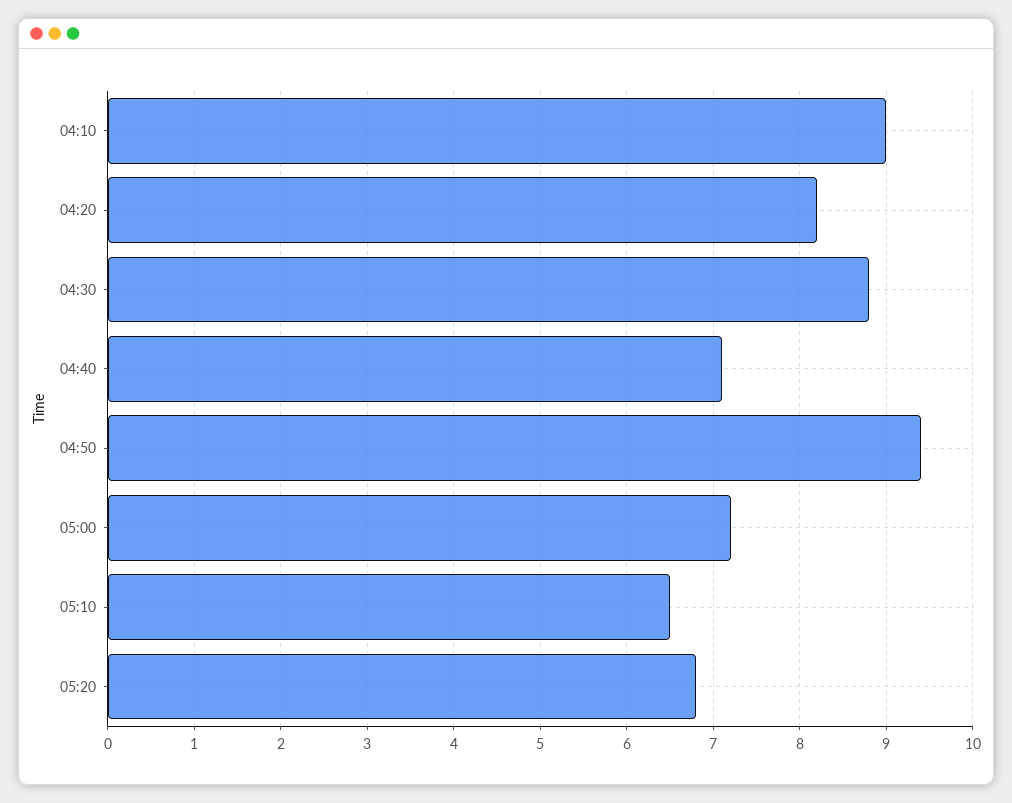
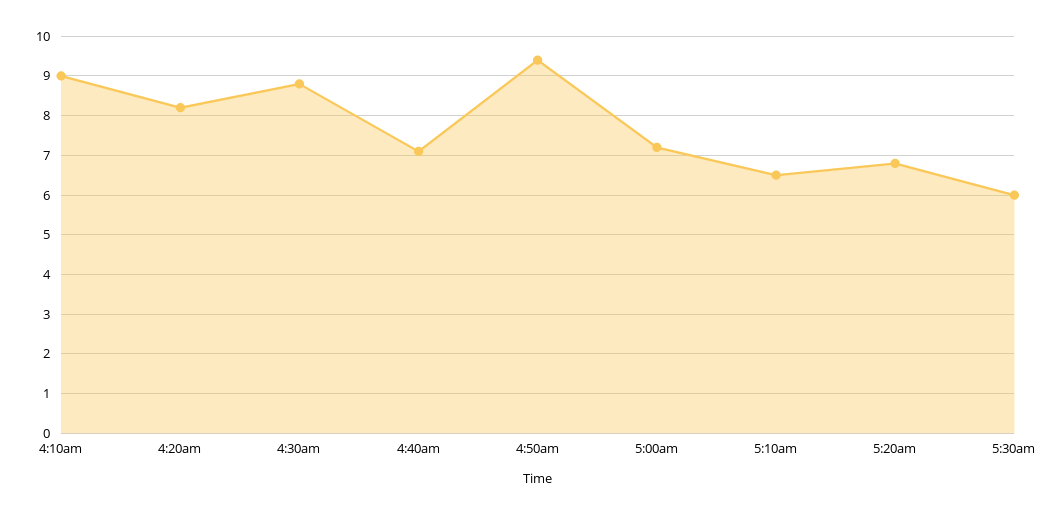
5:30am: none -> 6

